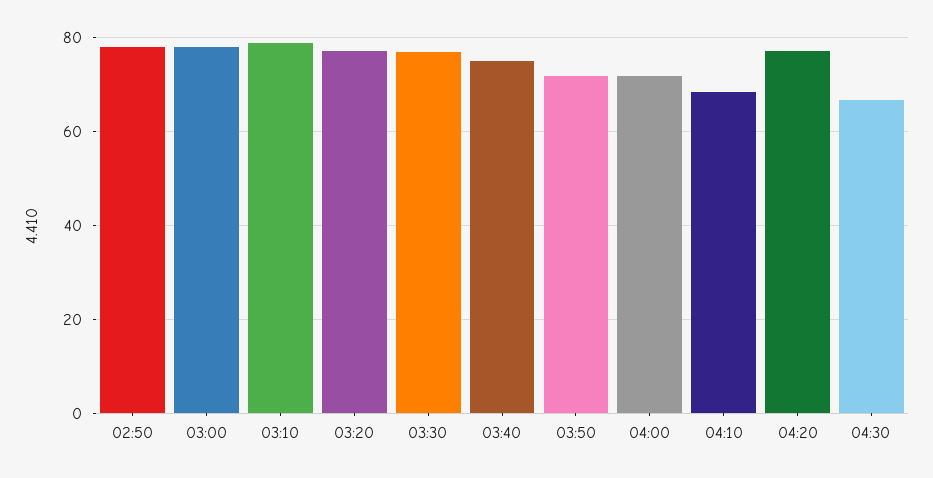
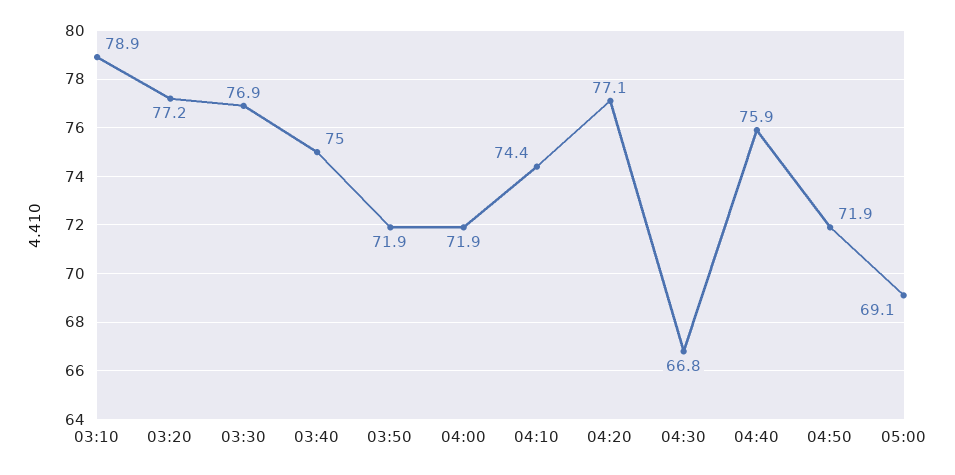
02:50: 78 -> none
03:00: 78 -> none
04:10: 68 -> 74.4
04:40: none -> 75.9
04:50: none -> 71.9
05:00: none -> 69.1

